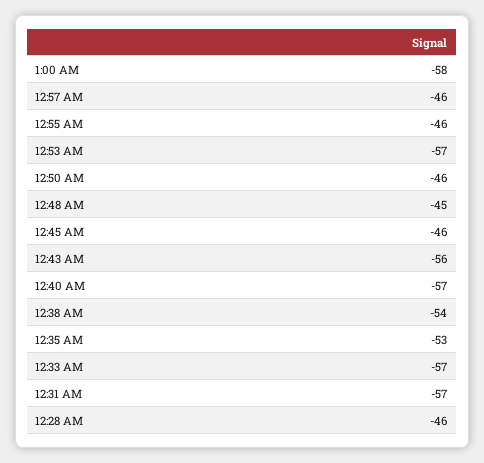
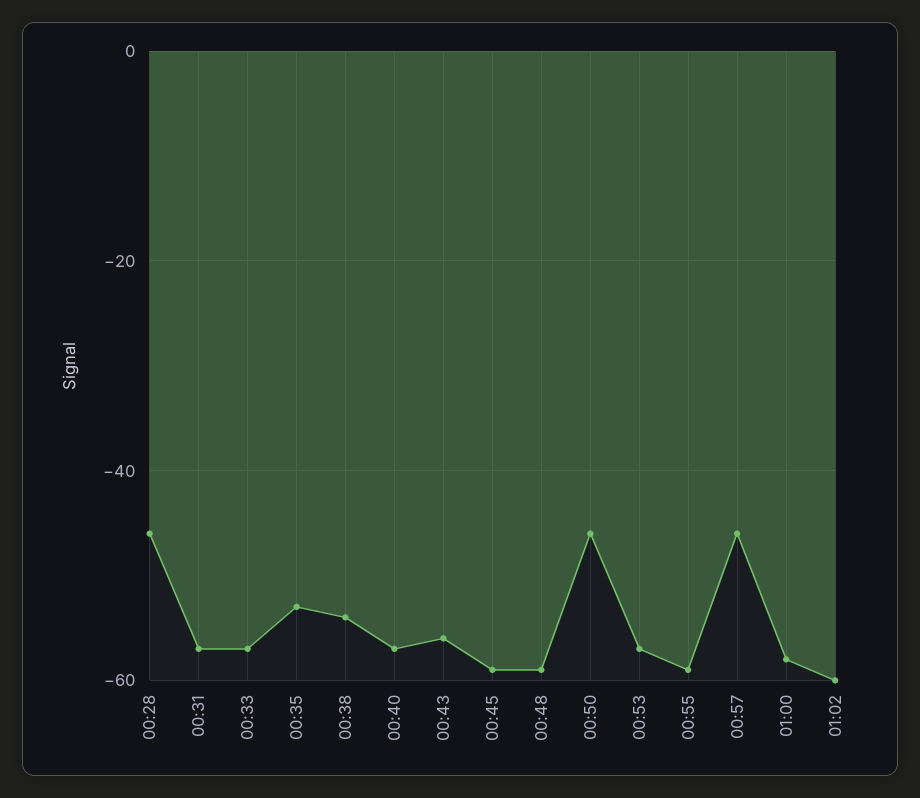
12:55 AM: -46 -> -60
12:48 AM: -45 -> -60
12:45 AM: -46 -> -60
01:02: none -> -60

